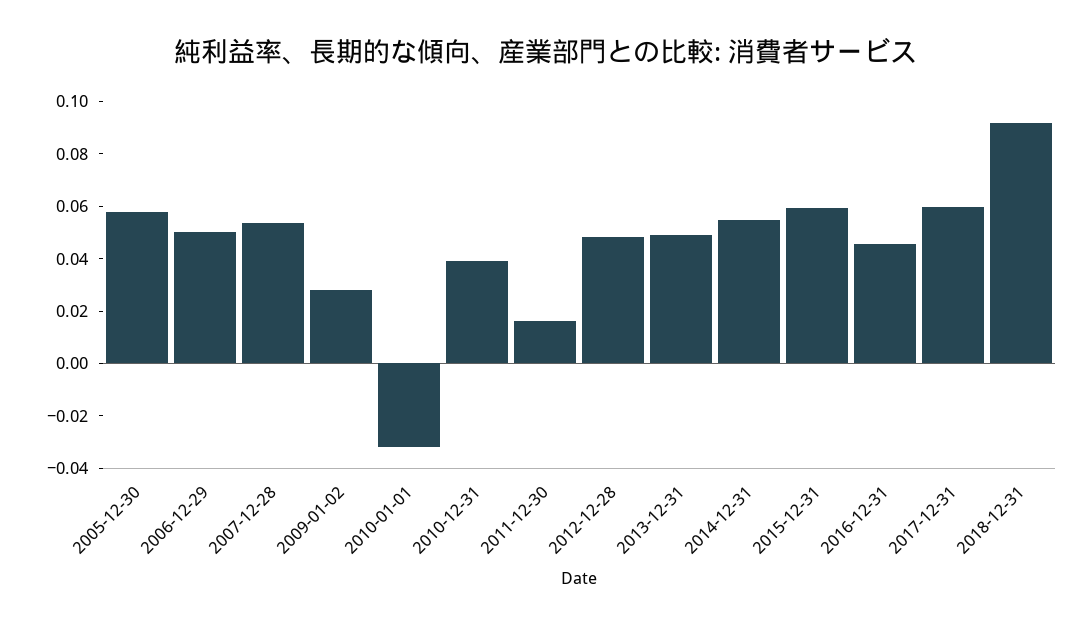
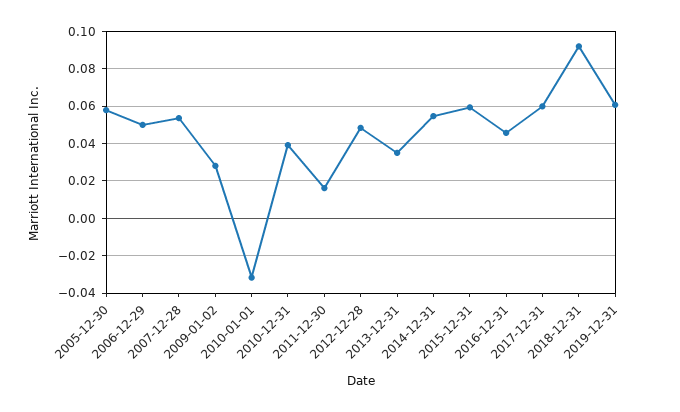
2013-12-31: 0.05 -> 0.035
2019-12-31: none -> 0.06

